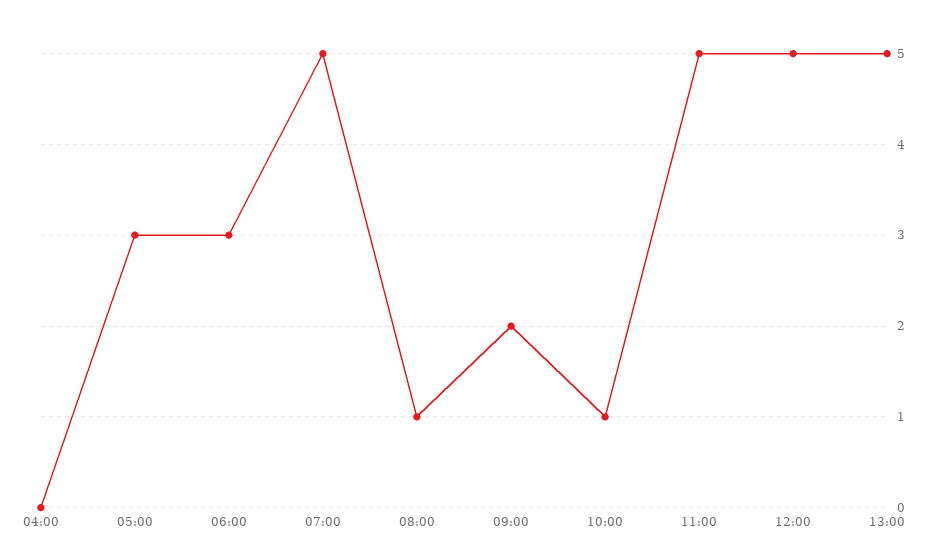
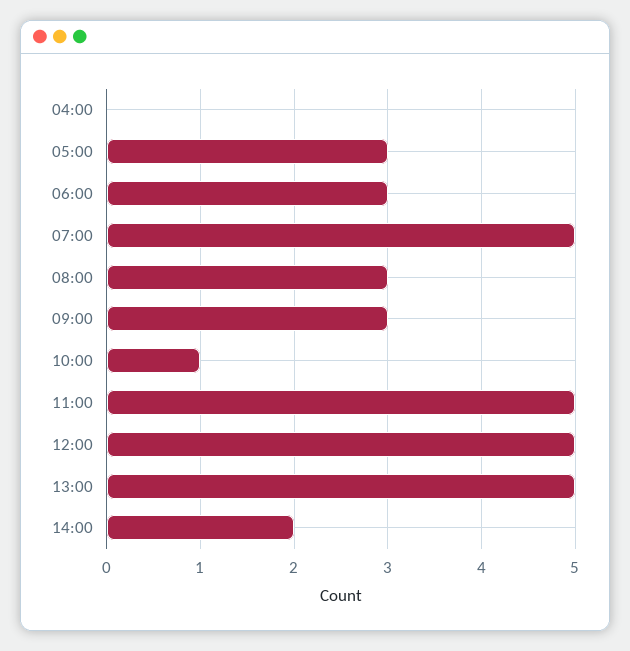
08:00: 1 -> 3
09:00: 2 -> 3
14:00: none -> 2

